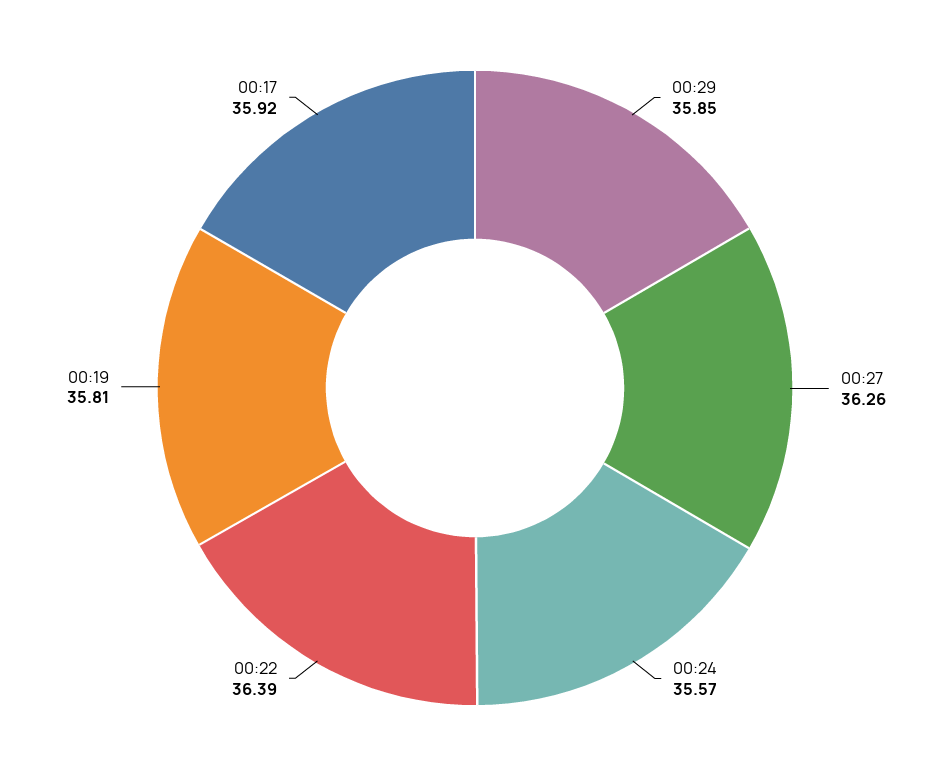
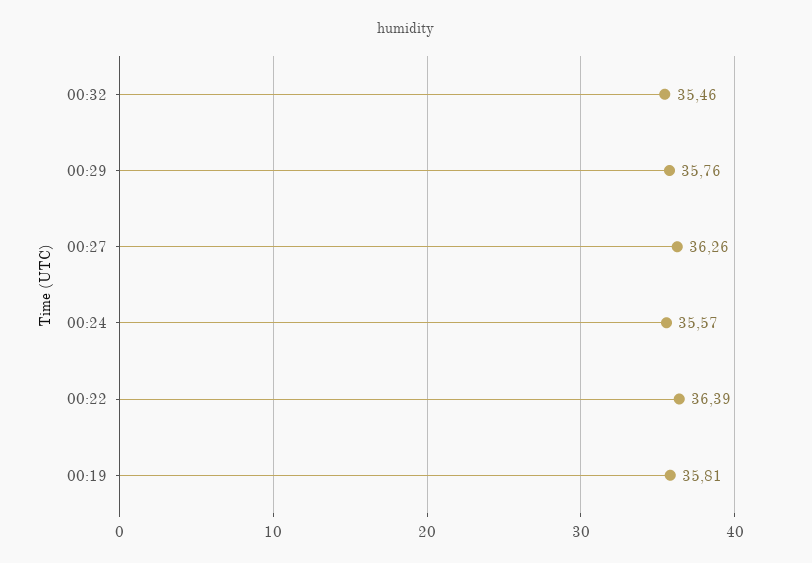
00:29: 35.85 -> 35.76
00:17: 35.92 -> none
00:32: none -> 35.46

